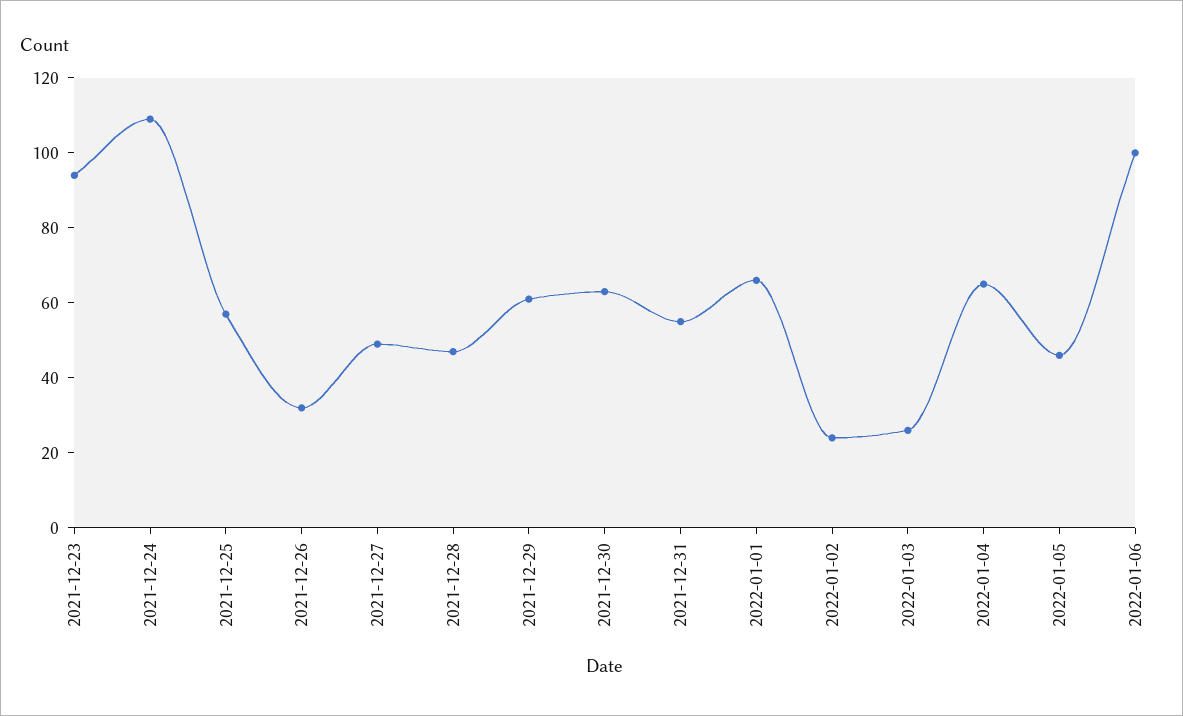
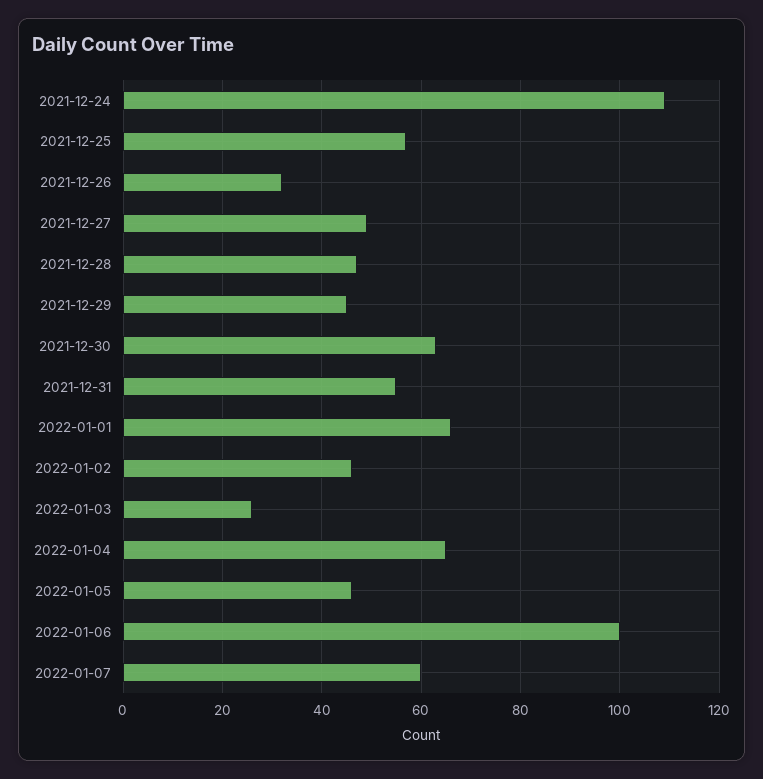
2021-12-23: 95 -> none
2021-12-29: 60 -> 45
2022-01-02: 25 -> 45
2022-01-07: none -> 60

